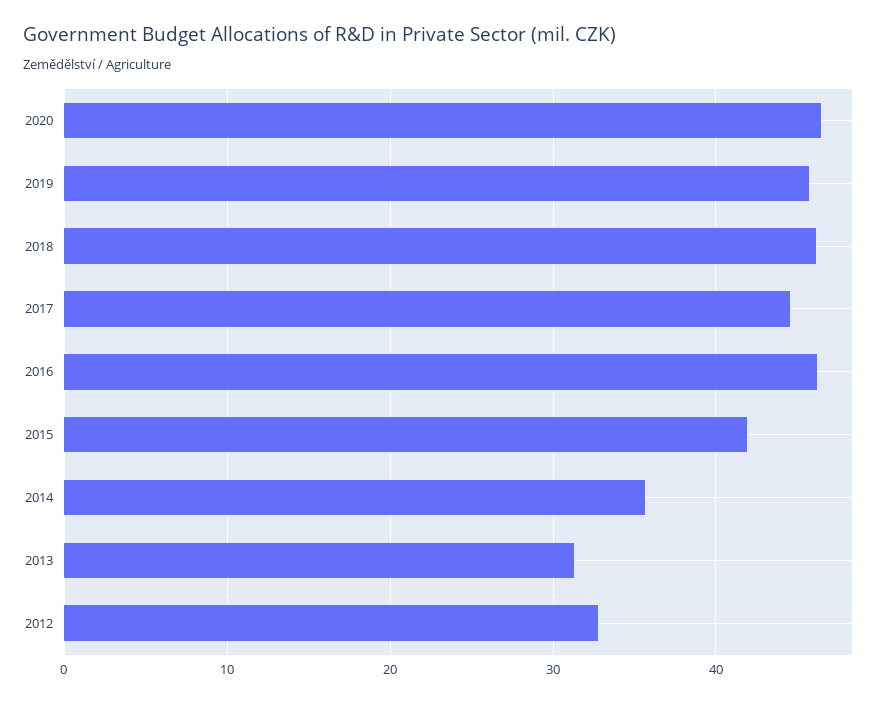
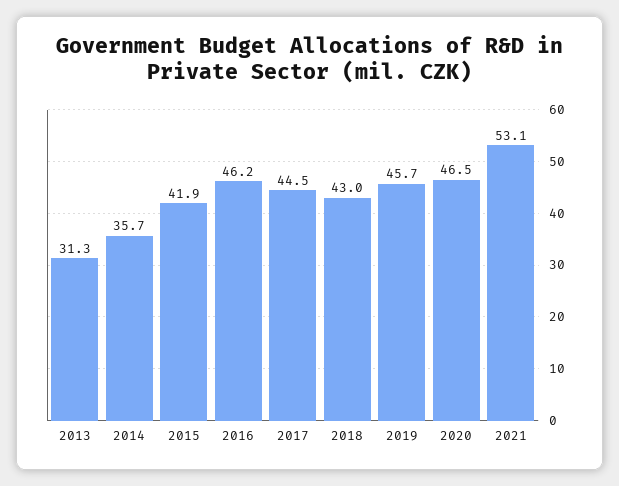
2018: 46 -> 43
2012: 33 -> none
2021: none -> 53.1

